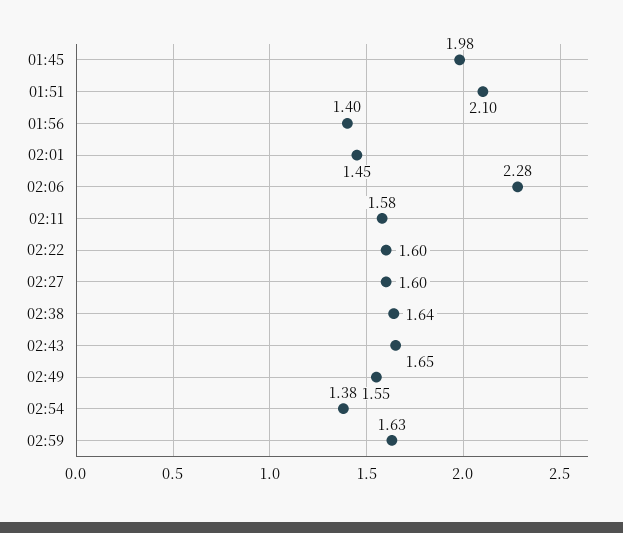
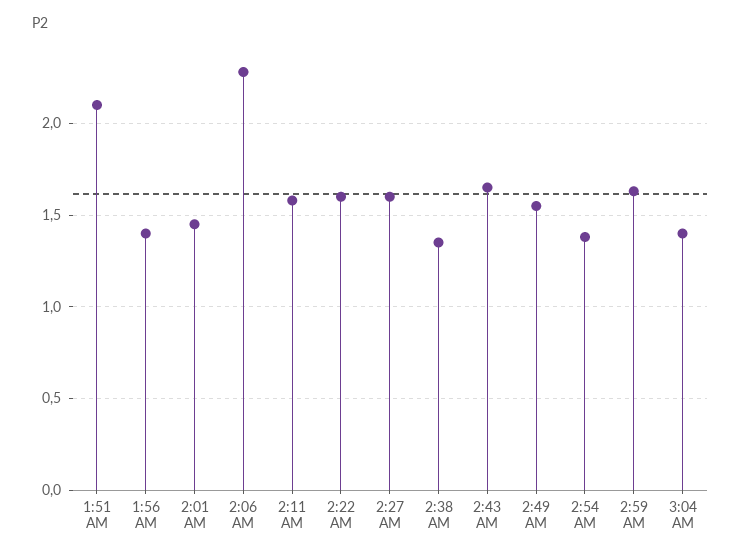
01:45: 1.98 -> none
02:38: 1.64 -> 1.35
3:04 AM: none -> 1.4

